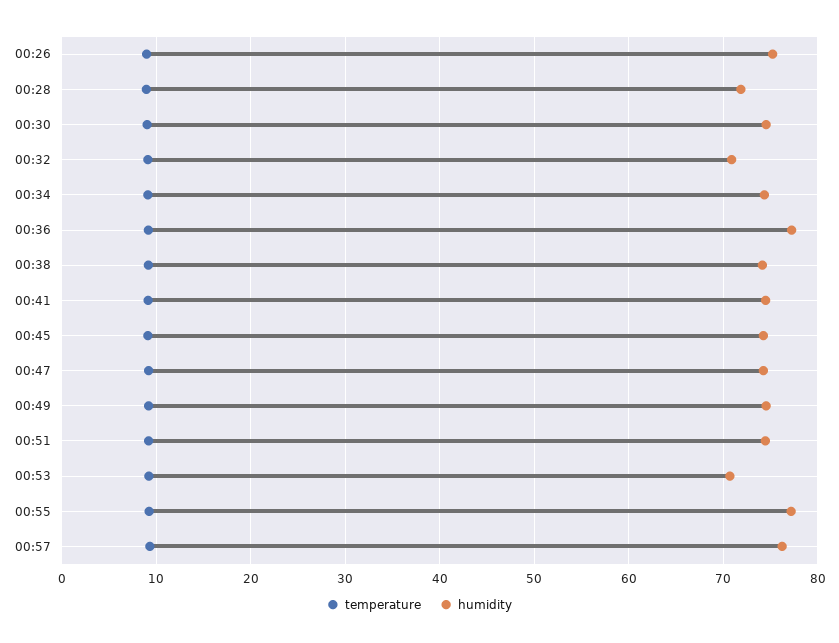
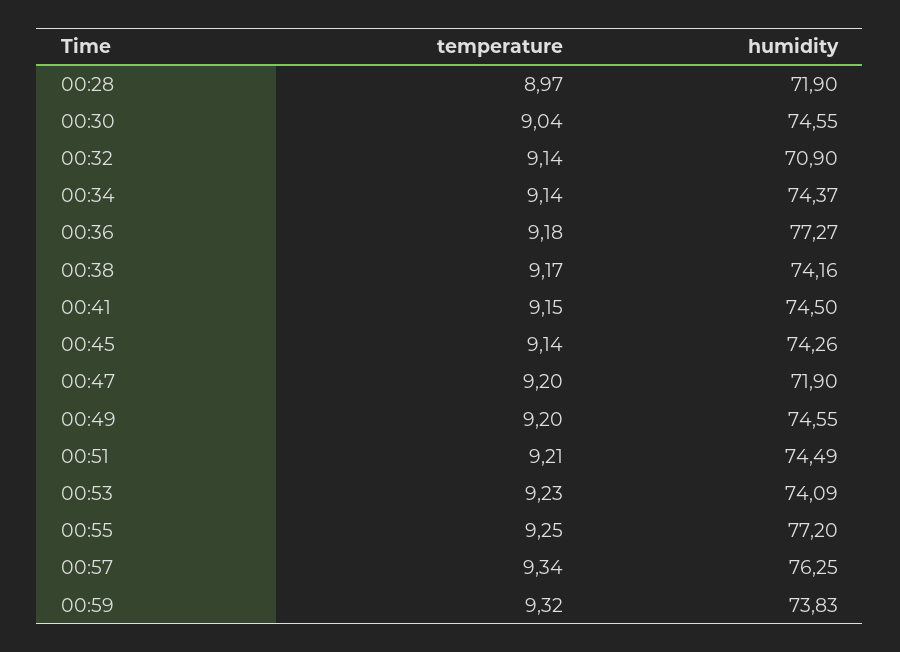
temperature, 00:26: 9 -> none
humidity, 00:26: 75 -> none
humidity, 00:47: 74 -> 71.9
humidity, 00:53: 71 -> 74.09
temperature, 00:59: none -> 9.32
humidity, 00:59: none -> 73.83

